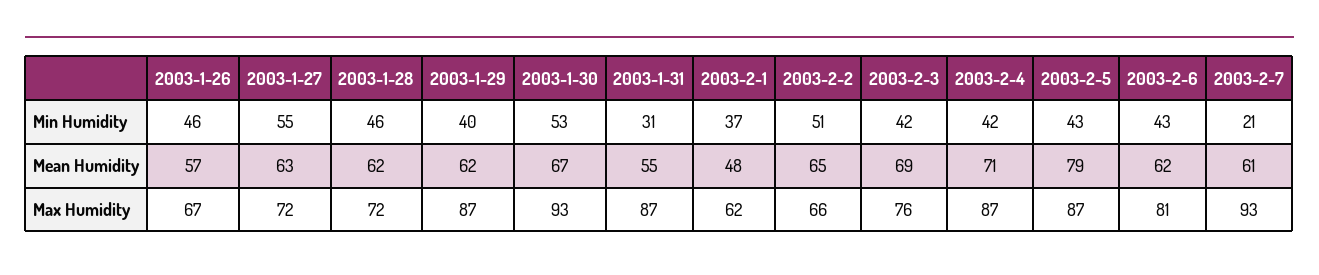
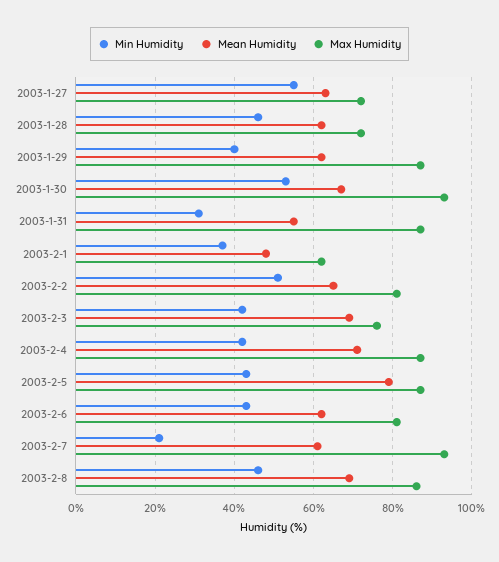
Min Humidity, 2003-1-26: 46 -> none
Mean Humidity, 2003-1-26: 57 -> none
Max Humidity, 2003-1-26: 67 -> none
Max Humidity, 2003-2-2: 66 -> 80
Min Humidity, 2003-2-8: none -> 45
Mean Humidity, 2003-2-8: none -> 70
Max Humidity, 2003-2-8: none -> 85

